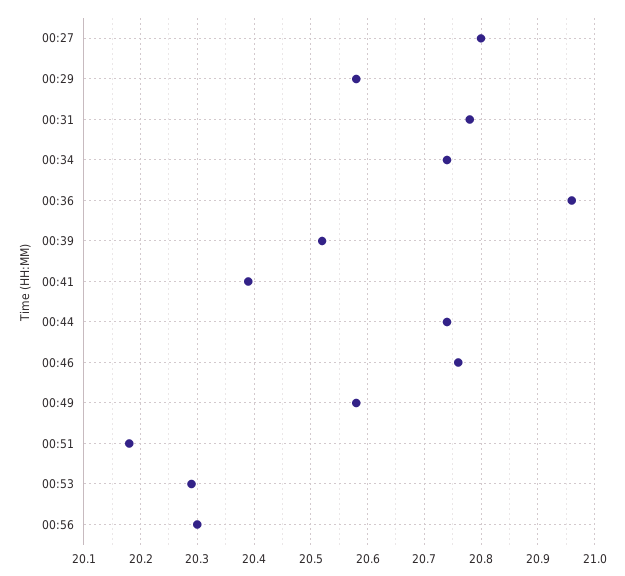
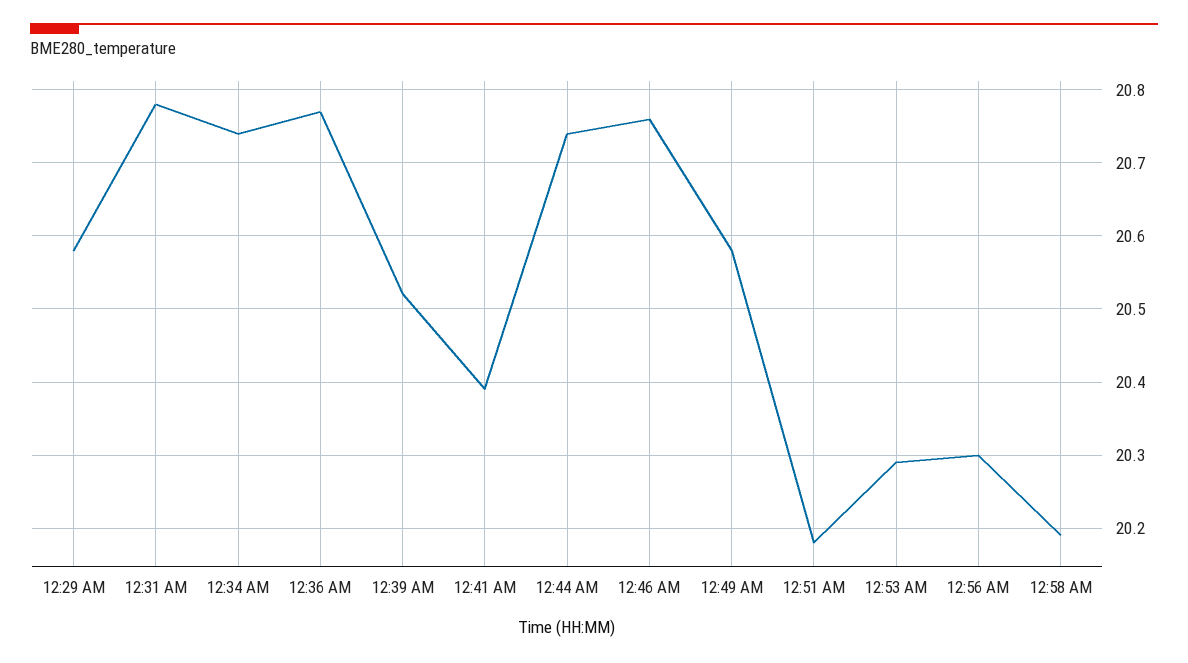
00:27: 20.8 -> none
00:36: 20.95 -> 20.77
12:58 AM: none -> 20.19

